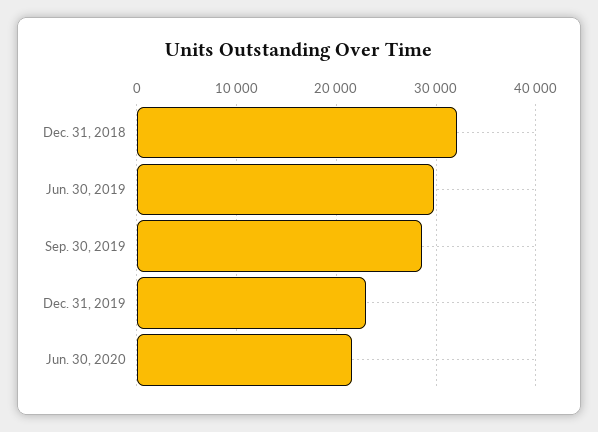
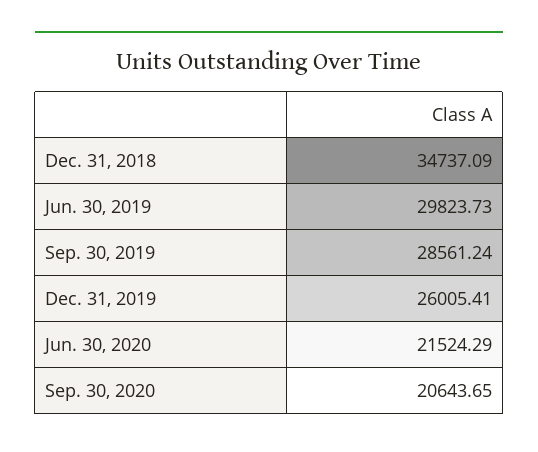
Dec. 31, 2018: 32000 -> 34737.09
Dec. 31, 2019: 23000 -> 26005.41
Sep. 30, 2020: none -> 20643.65

